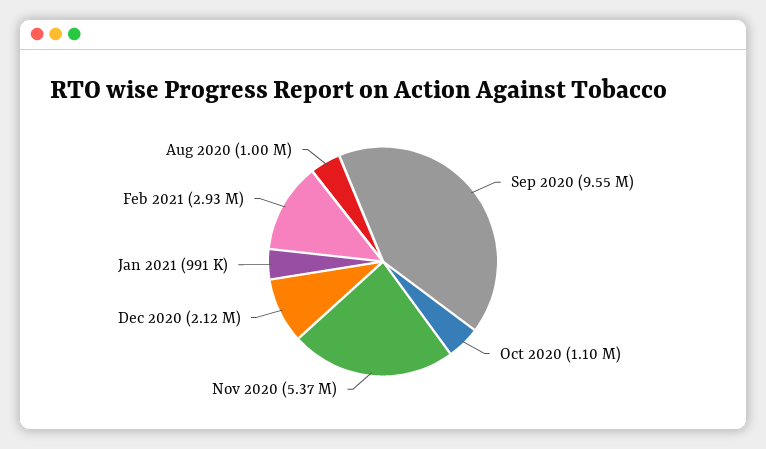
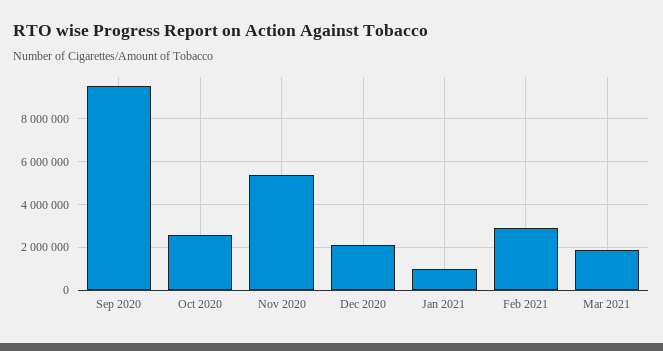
Oct 2020: 1100000 -> 2500000
Aug 2020: 1000000 -> none
Mar 2021: none -> 2000000

